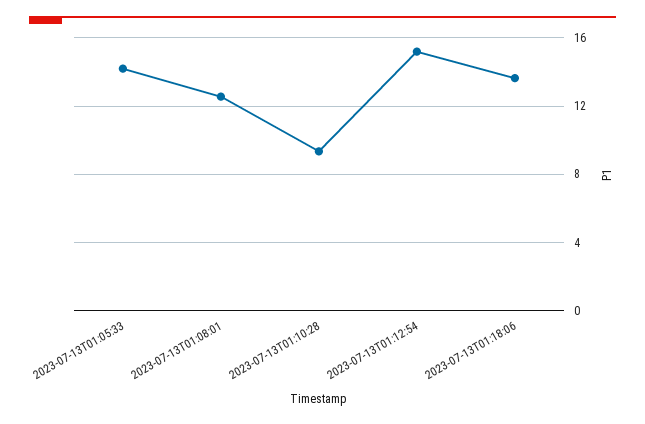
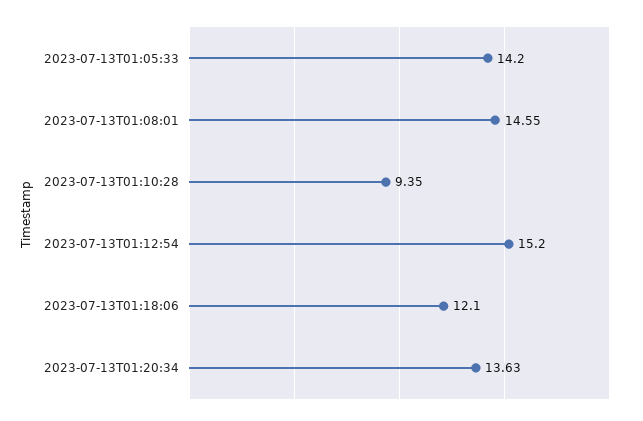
2023-07-13T01:08:01: 12.5 -> 14.55
2023-07-13T01:18:06: 13.5 -> 12.1
2023-07-13T01:20:34: none -> 13.63

